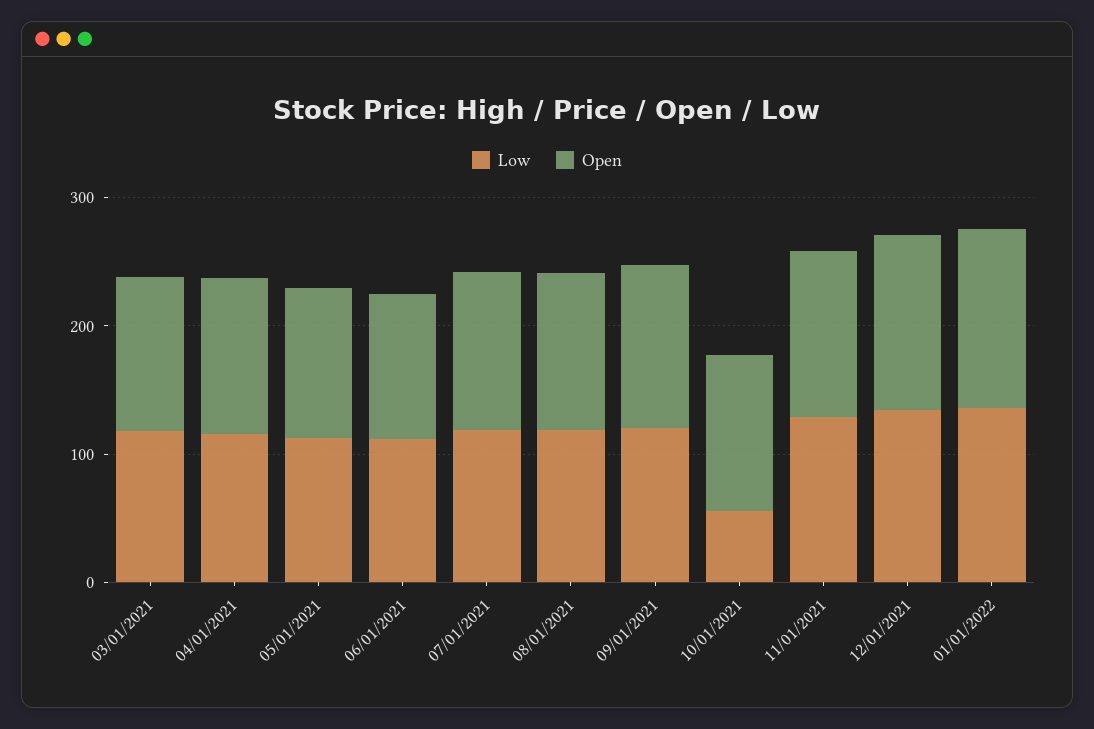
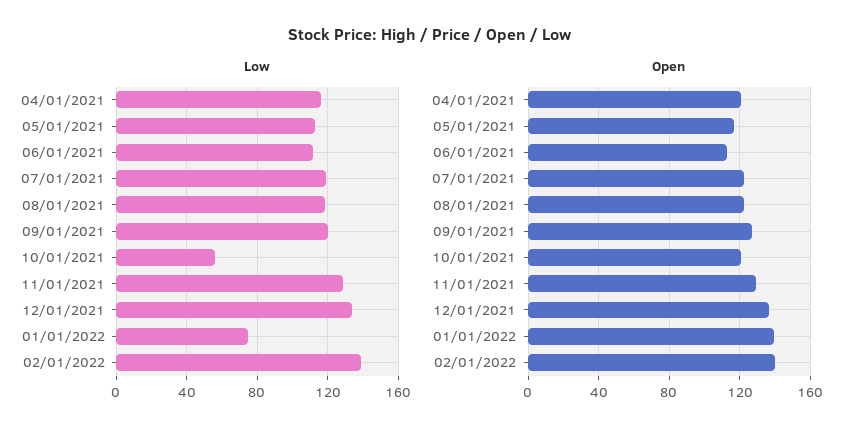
Low, 03/01/2021: 120 -> none
Open, 03/01/2021: 120 -> none
Low, 01/01/2022: 140 -> 75
Low, 02/01/2022: none -> 140
Open, 02/01/2022: none -> 140

